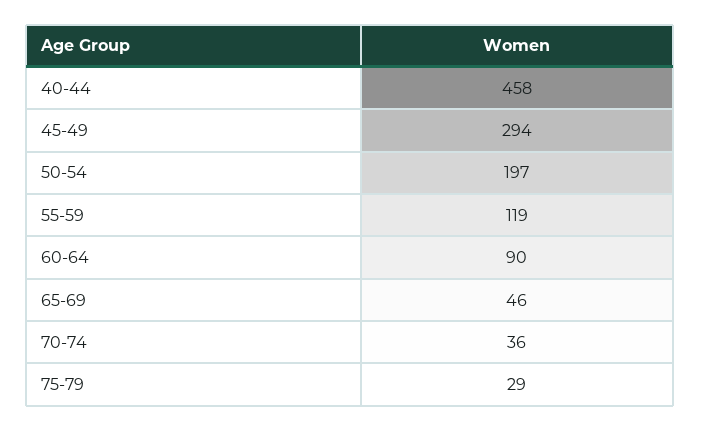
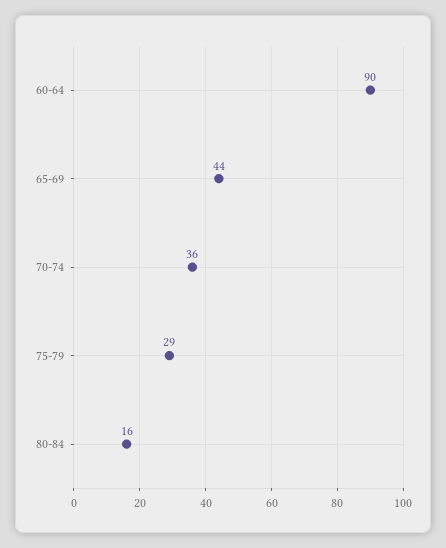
40-44: 458 -> none
45-49: 294 -> none
50-54: 197 -> none
55-59: 119 -> none
65-69: 46 -> 44
80-84: none -> 16

